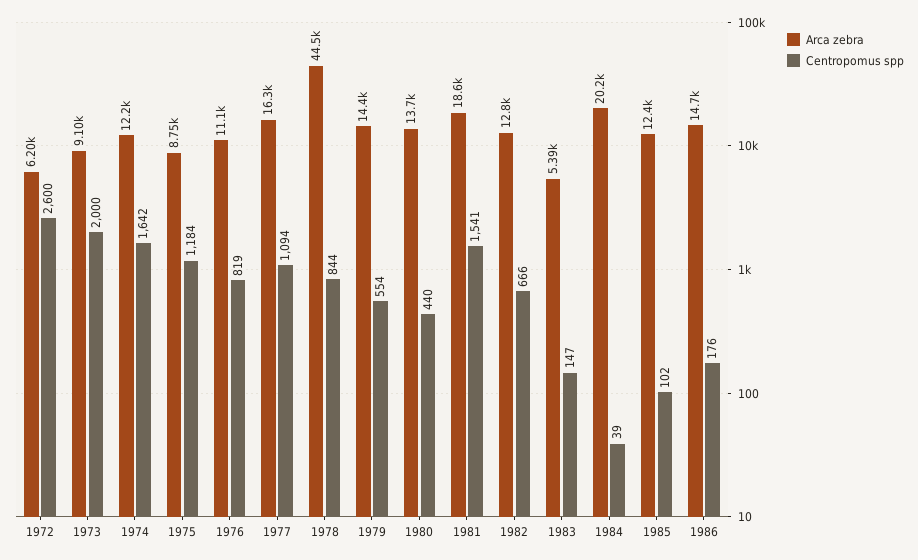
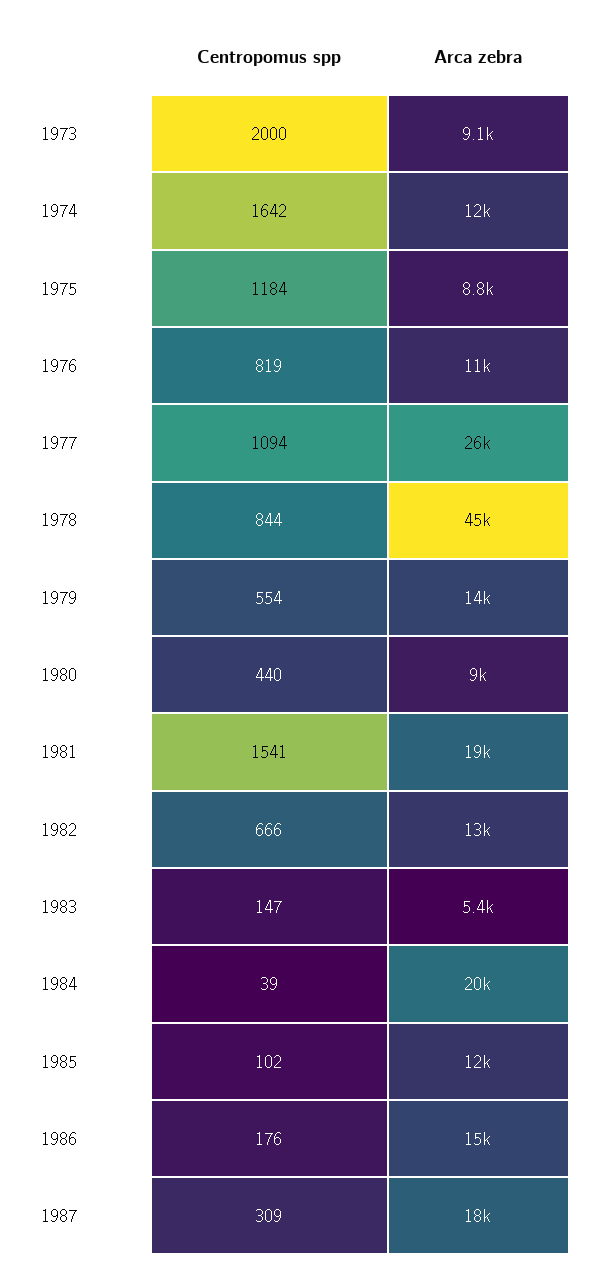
Arca zebra, 1972: 6200 -> none
Centropomus spp, 1972: 2600 -> none
Arca zebra, 1977: 16300 -> 26000
Arca zebra, 1980: 13700 -> 9000
Centropomus spp, 1987: none -> 309
Arca zebra, 1987: none -> 18000

